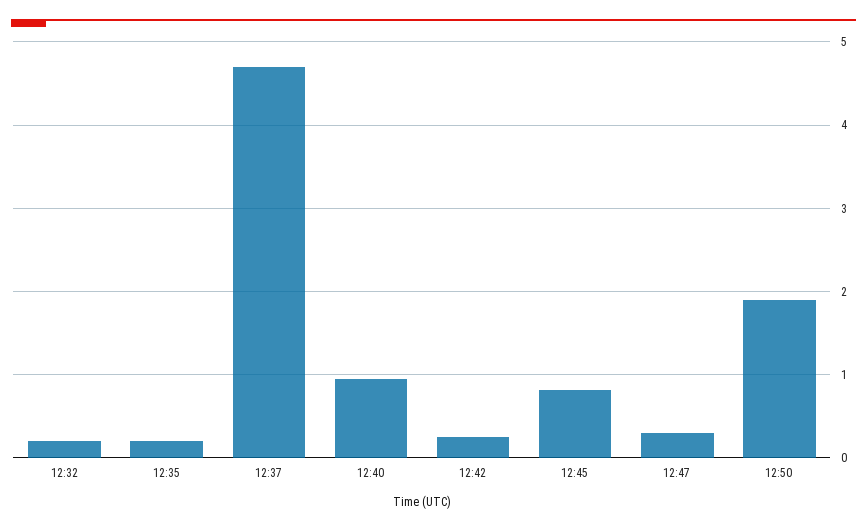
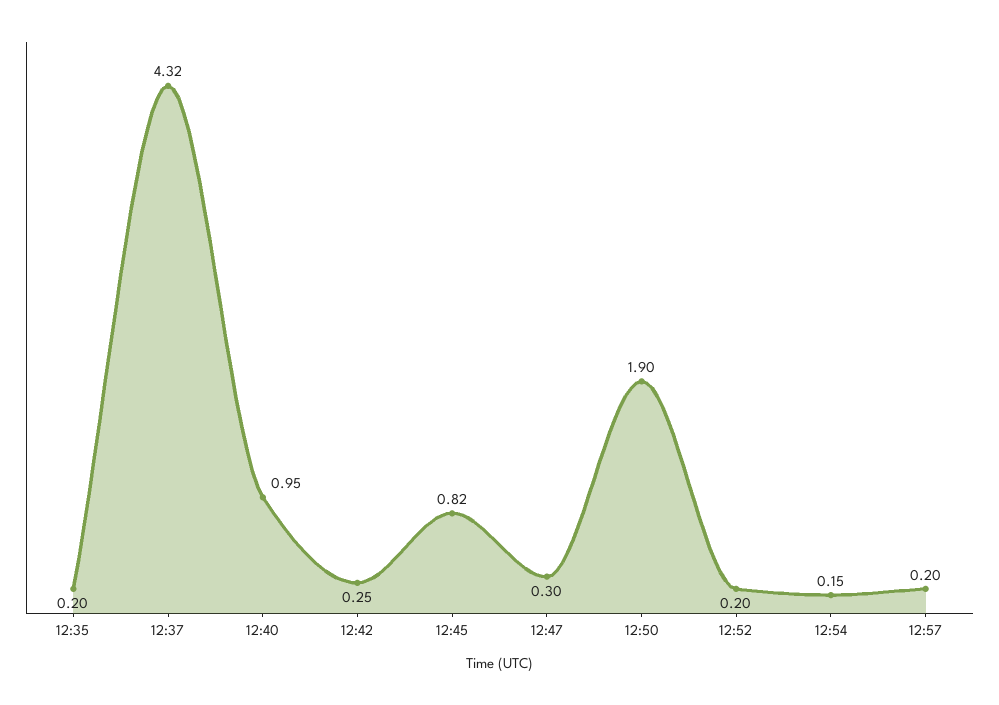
12:32: 0.2 -> none
12:37: 4.7 -> 4.32
12:52: none -> 0.2
12:54: none -> 0.15
12:57: none -> 0.2

